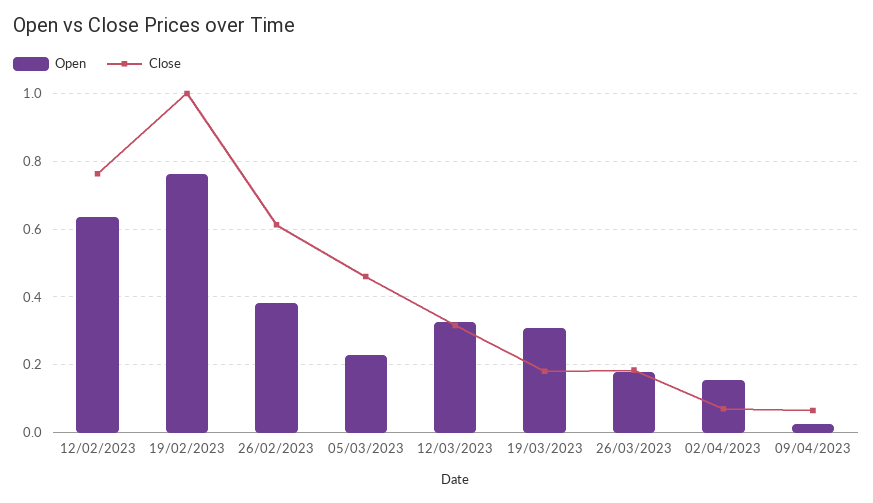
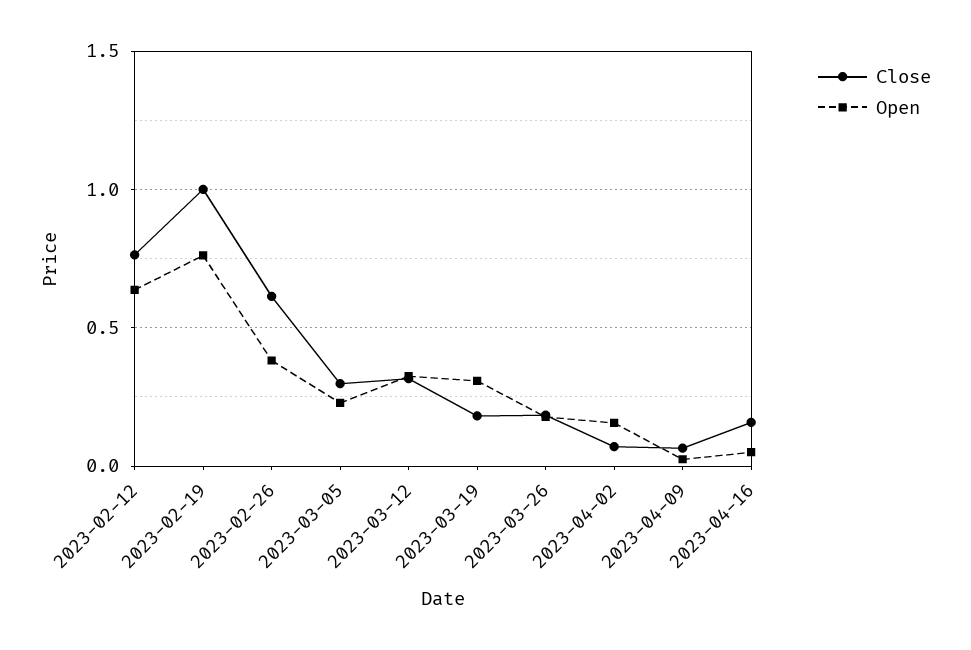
Close, 05/03/2023: 0.46 -> 0.3
Close, 2023-04-16: none -> 0.15
Open, 2023-04-16: none -> 0.05

